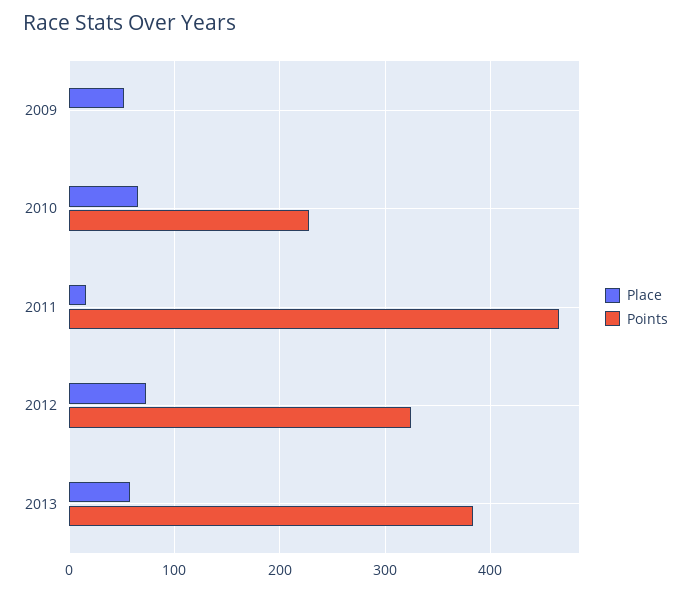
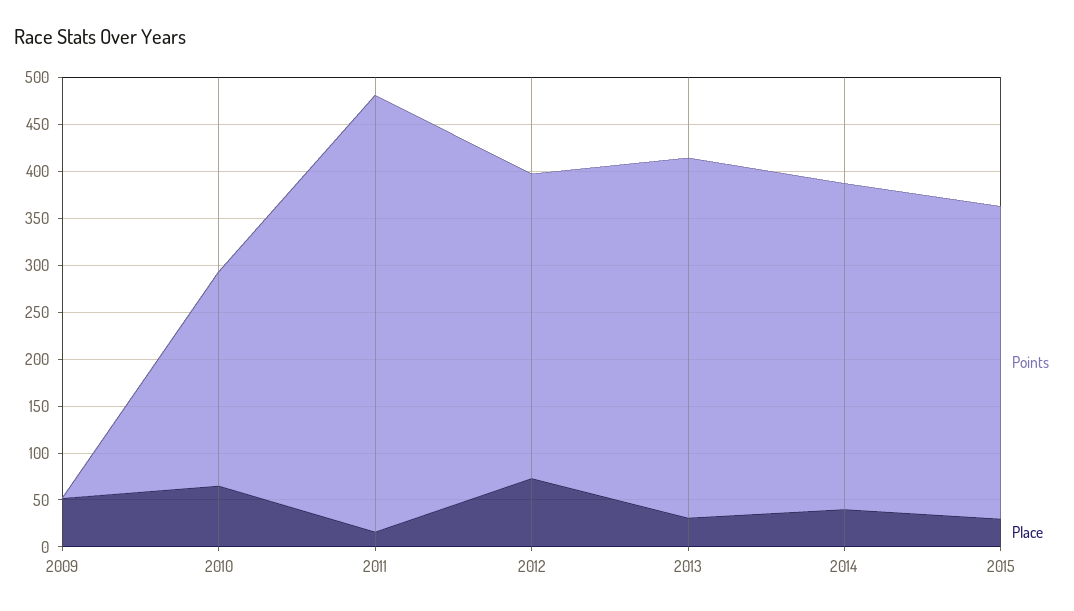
Place, 2013: 60 -> 30
Points, 2014: none -> 350
Place, 2014: none -> 40
Points, 2015: none -> 330
Place, 2015: none -> 30

